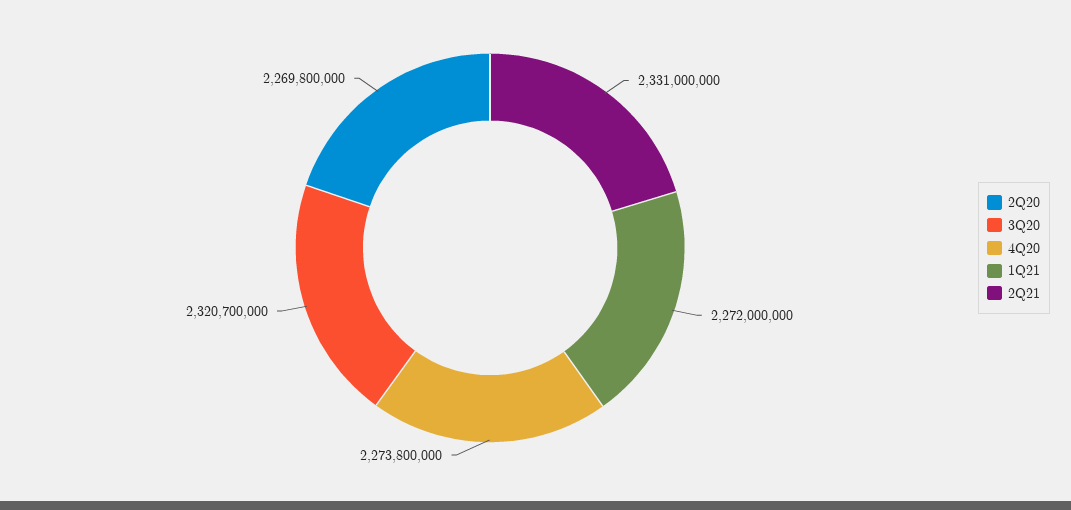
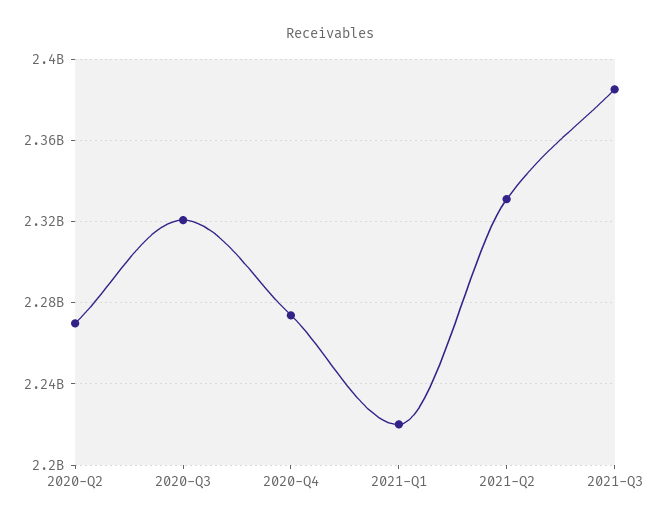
1Q21: 2272000000 -> 2220000000
2021-Q3: none -> 2385000000

